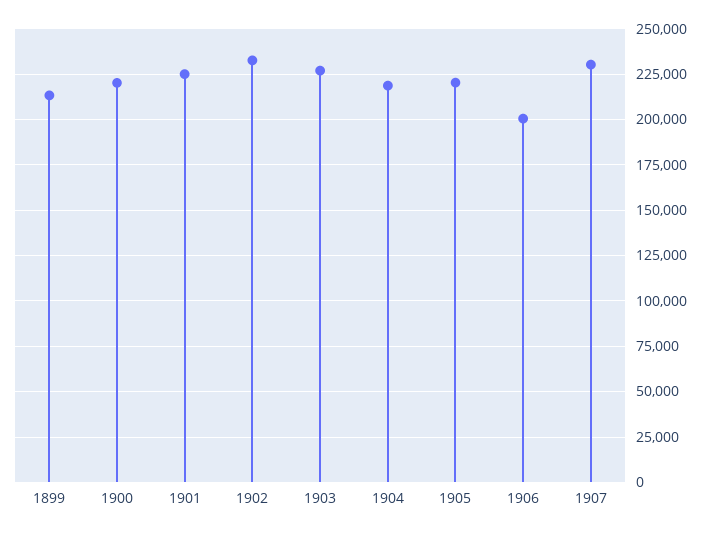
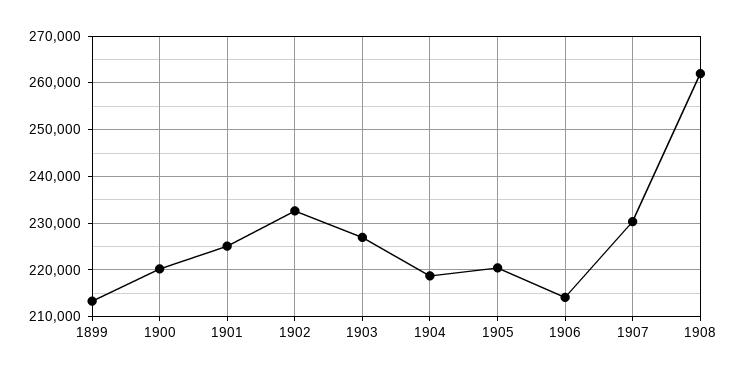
1906: 200000 -> 214000
1908: none -> 262000

